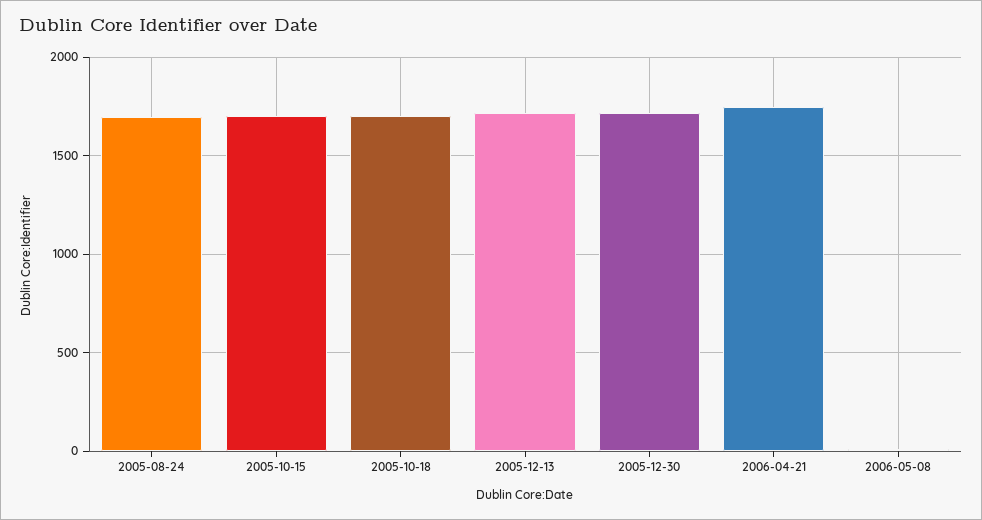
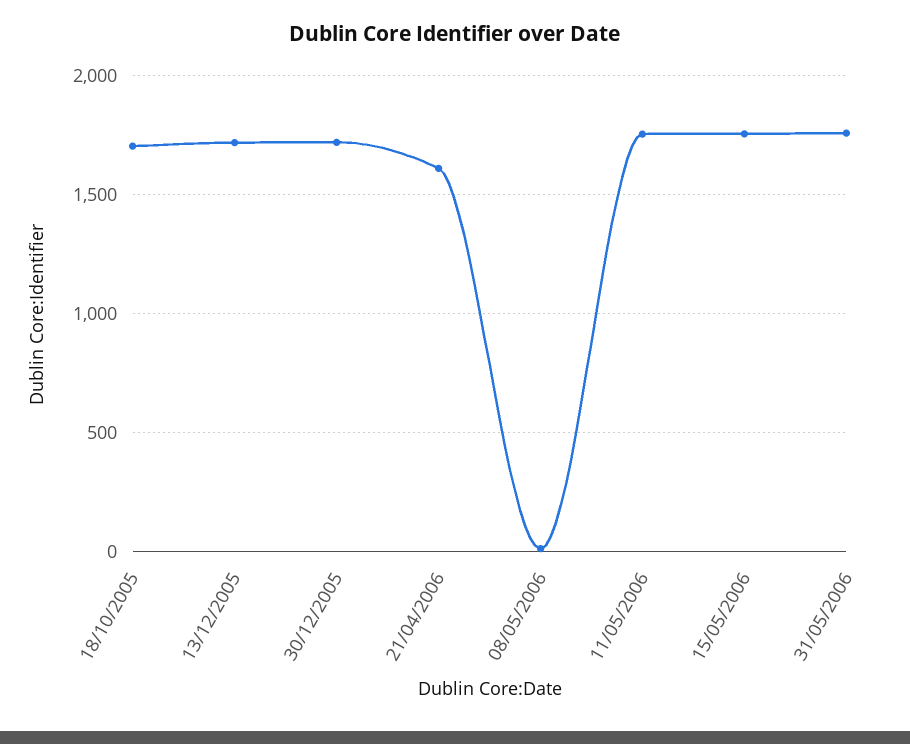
2005-08-24: 1700 -> none
2005-10-15: 1700 -> none
2006-04-21: 1750 -> 1600
11/05/2006: none -> 1750
15/05/2006: none -> 1750
31/05/2006: none -> 1750

